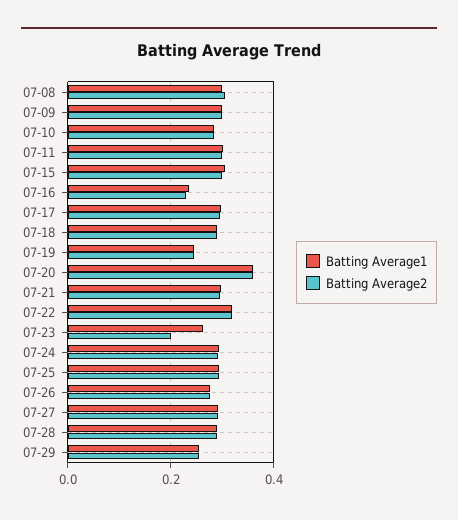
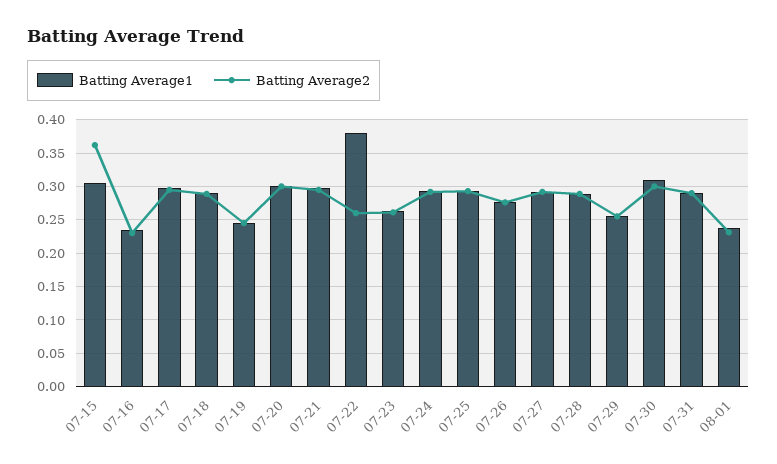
Batting Average1, 07-08: 0.3 -> none
Batting Average2, 07-08: 0.3 -> none
Batting Average1, 07-09: 0.3 -> none
Batting Average2, 07-09: 0.3 -> none
Batting Average1, 07-10: 0.28 -> none
Batting Average2, 07-10: 0.28 -> none
Batting Average1, 07-11: 0.3 -> none
Batting Average2, 07-11: 0.3 -> none
Batting Average2, 07-15: 0.3 -> 0.36
Batting Average1, 07-20: 0.36 -> 0.3
Batting Average2, 07-20: 0.36 -> 0.3
Batting Average1, 07-22: 0.32 -> 0.38
Batting Average2, 07-22: 0.32 -> 0.26
Batting Average2, 07-23: 0.2 -> 0.26
Batting Average1, 07-30: none -> 0.31
Batting Average2, 07-30: none -> 0.3
Batting Average1, 07-31: none -> 0.29
Batting Average2, 07-31: none -> 0.29
Batting Average1, 08-01: none -> 0.24
Batting Average2, 08-01: none -> 0.23

